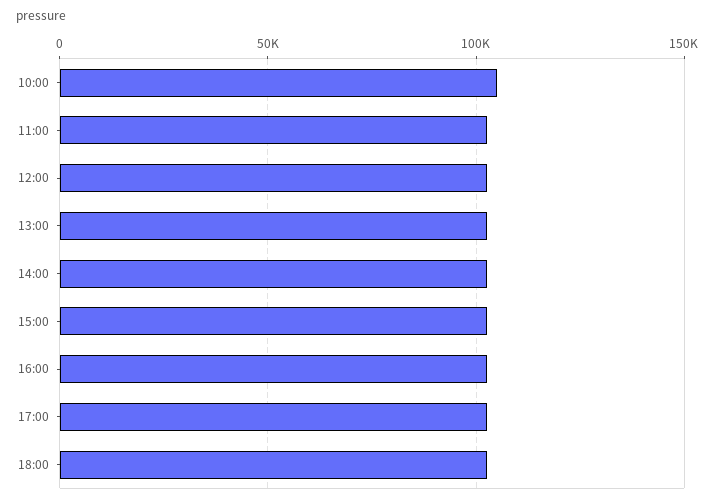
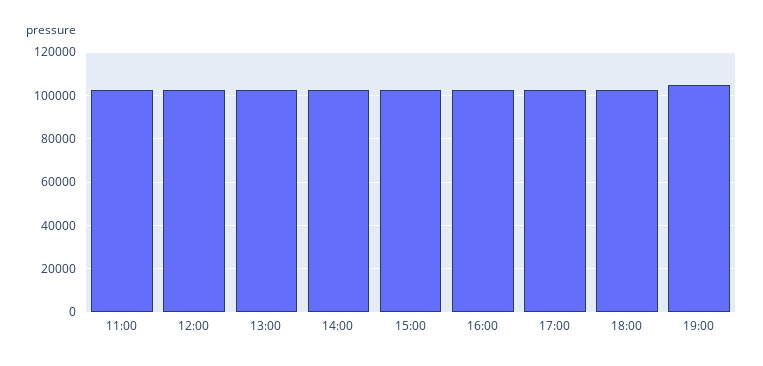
10:00: 105000 -> none
19:00: none -> 105000

